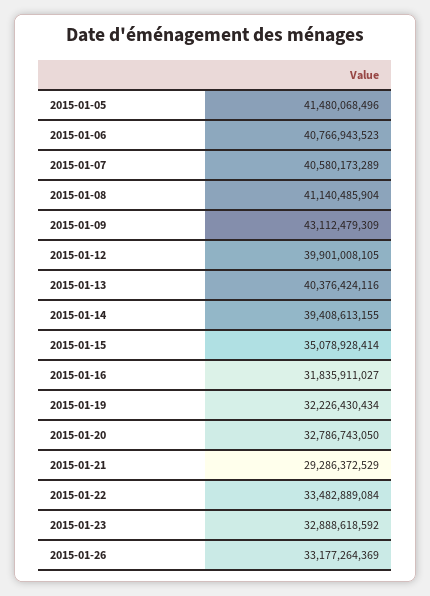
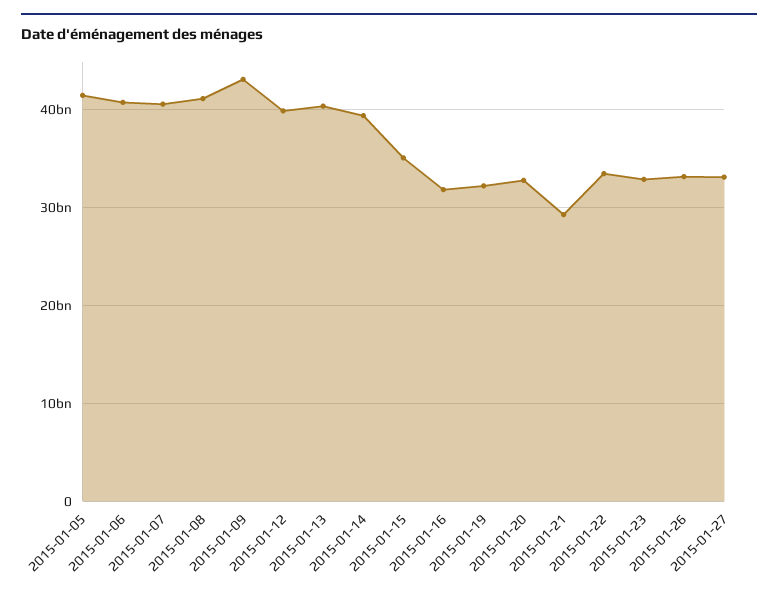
2015-01-27: none -> 33000000000

